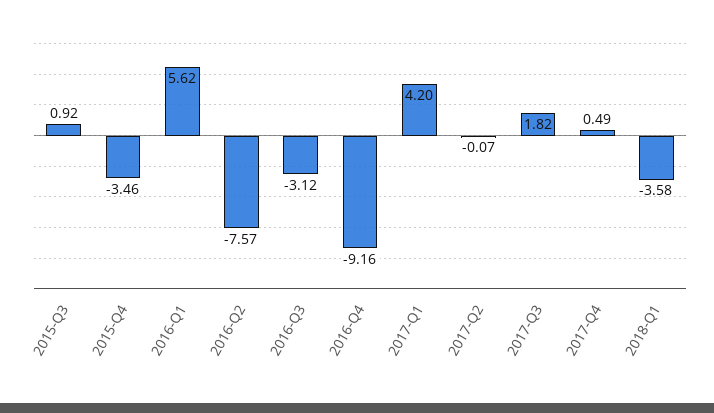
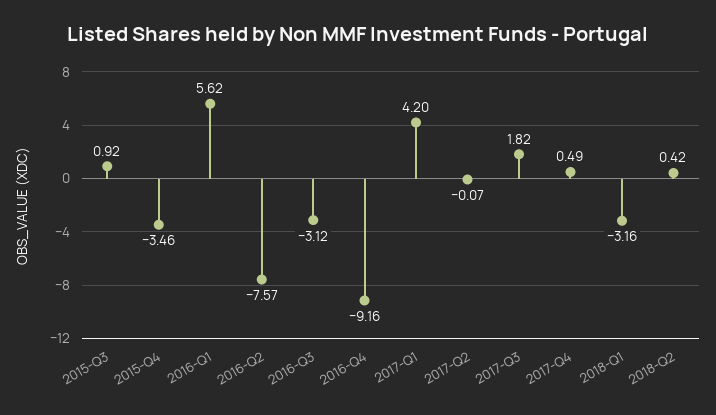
2018-Q1: -3.58 -> -3.16
2018-Q2: none -> 0.42

